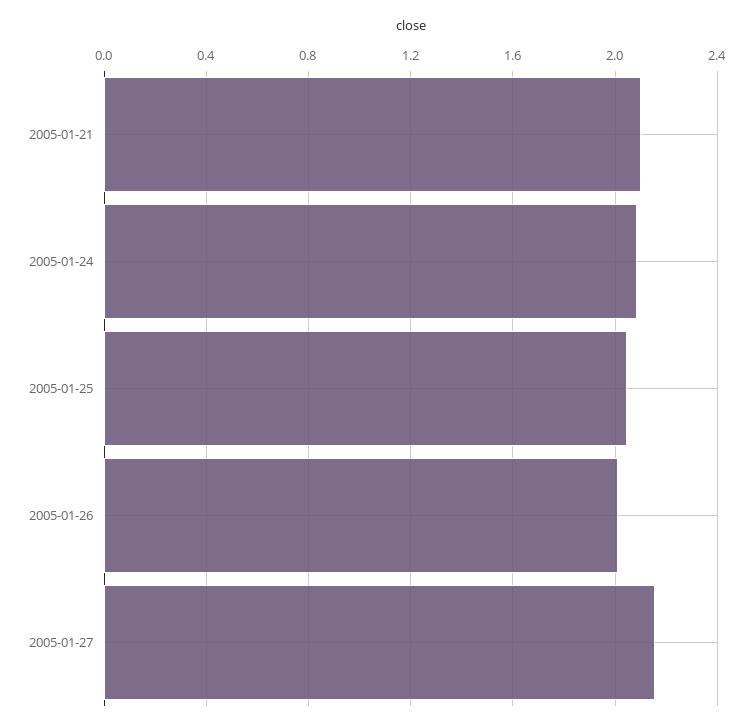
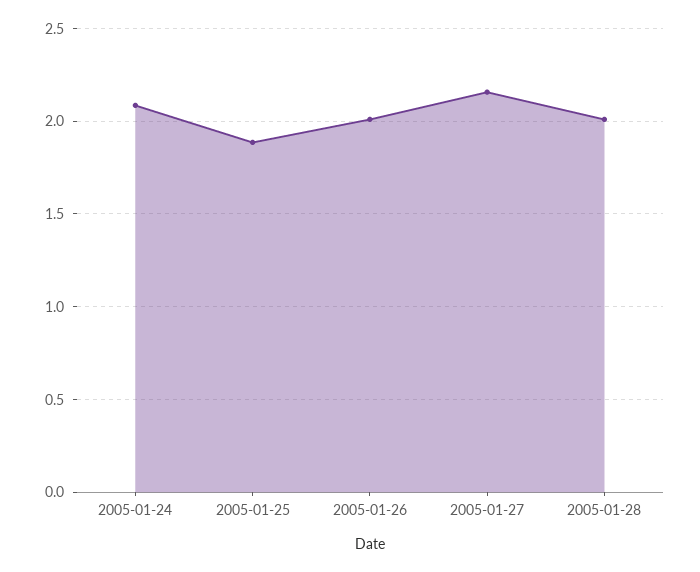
2005-01-21: 2.1 -> none
2005-01-25: 2.05 -> 1.9
2005-01-28: none -> 2

